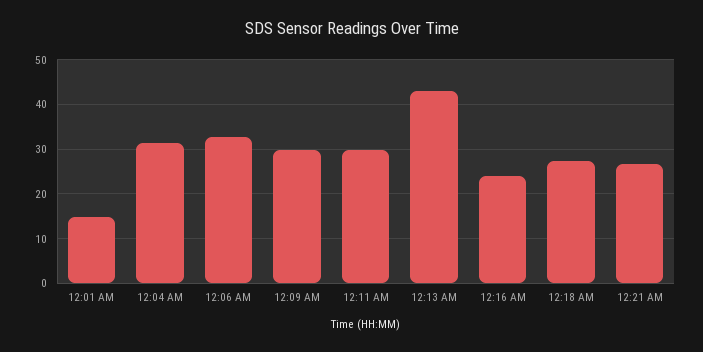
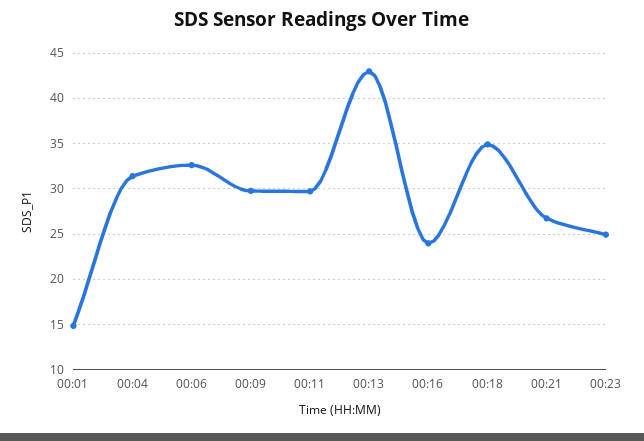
12:18 AM: 28 -> 35
00:23: none -> 25

